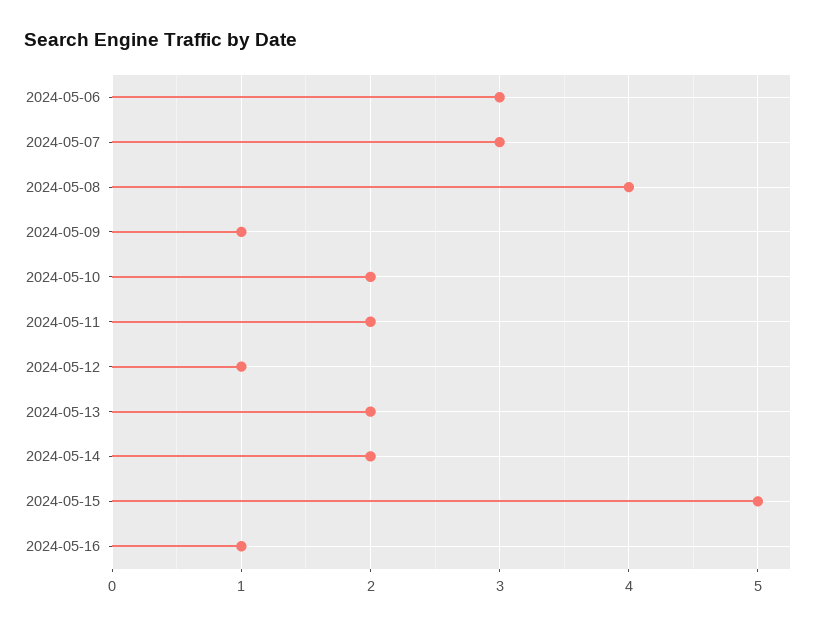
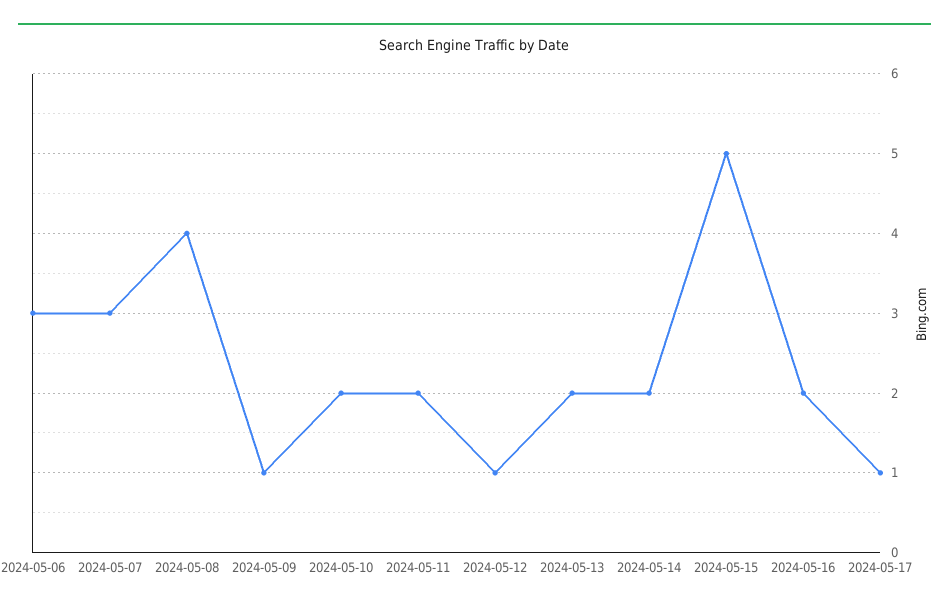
2024-05-16: 1 -> 2
2024-05-17: none -> 1

